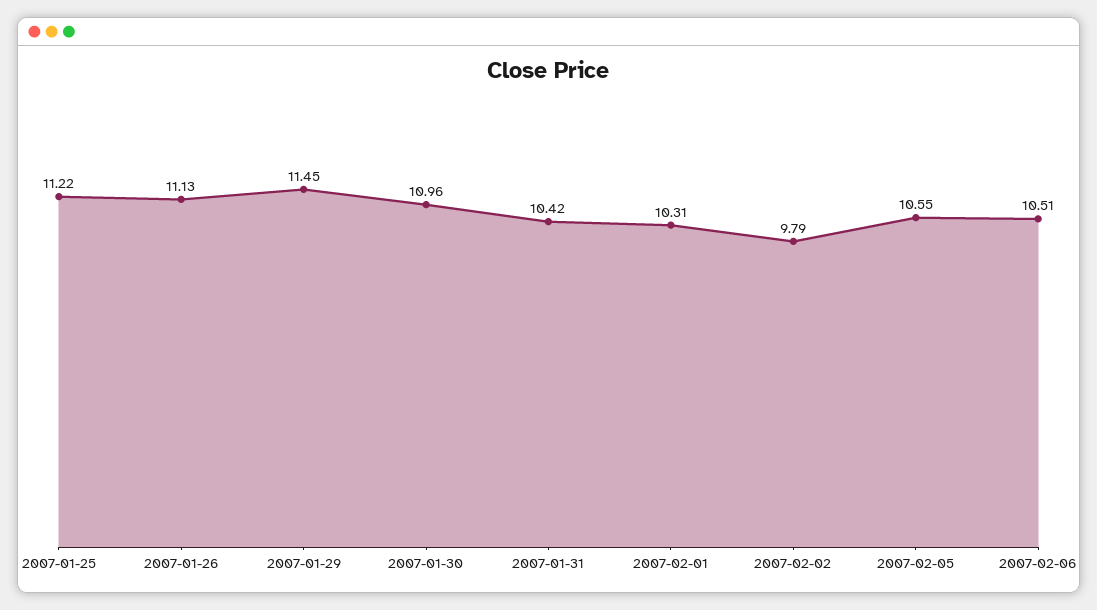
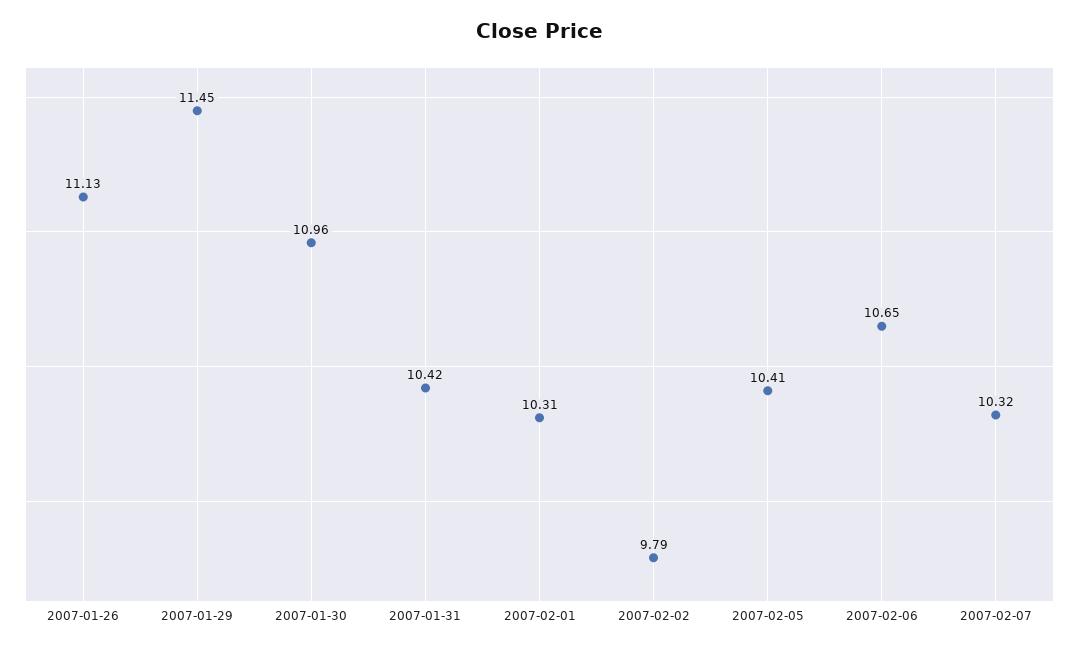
2007-01-25: 11.22 -> none
2007-02-05: 10.55 -> 10.41
2007-02-06: 10.51 -> 10.65
2007-02-07: none -> 10.32

